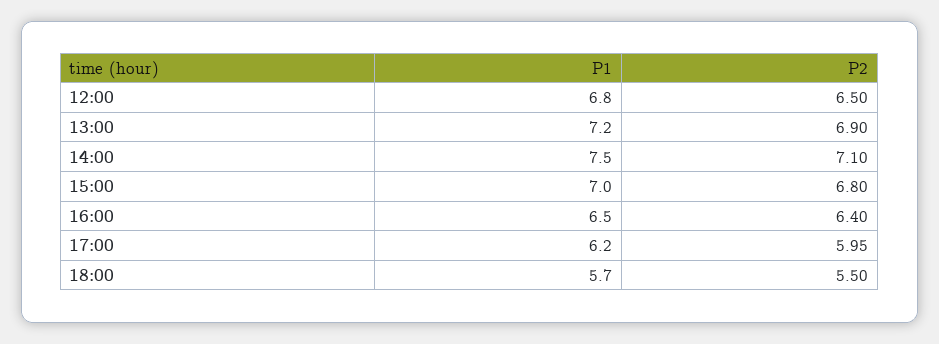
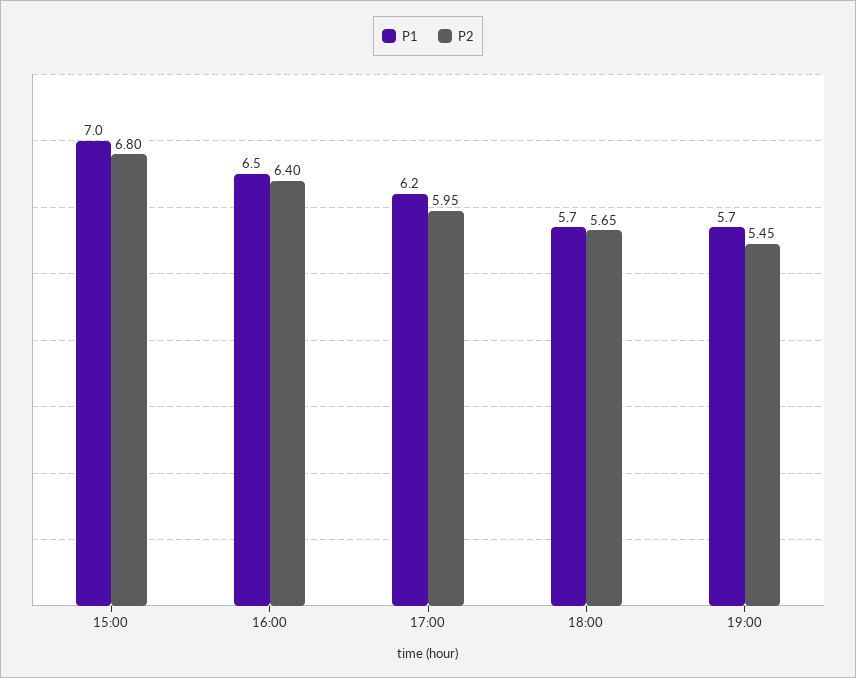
P1, 12:00: 6.8 -> none
P2, 12:00: 6.5 -> none
P1, 13:00: 7.2 -> none
P2, 13:00: 6.9 -> none
P1, 14:00: 7.5 -> none
P2, 14:00: 7.1 -> none
P2, 18:00: 5.5 -> 5.65
P1, 19:00: none -> 5.7
P2, 19:00: none -> 5.45

